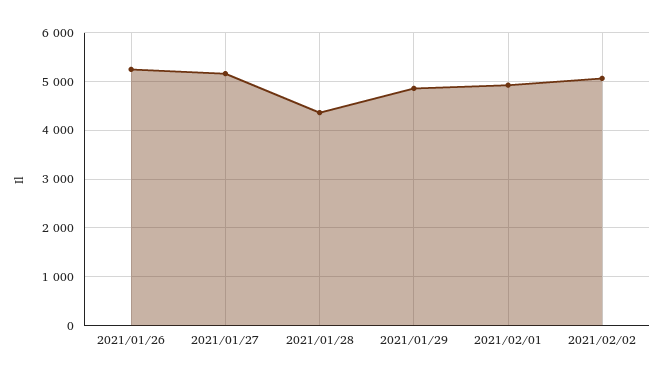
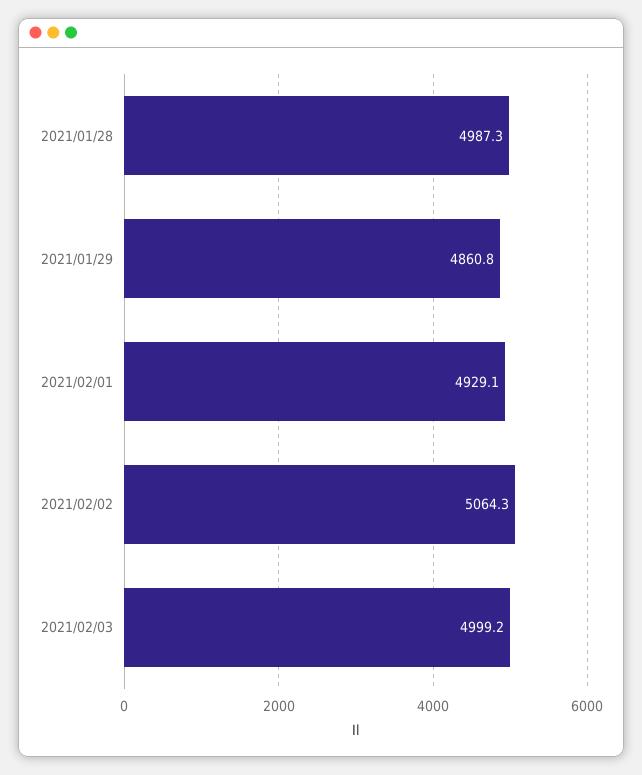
2021/01/26: 5200 -> none
2021/01/27: 5200 -> none
2021/01/28: 4400 -> 4987.3
2021/02/03: none -> 4999.2

